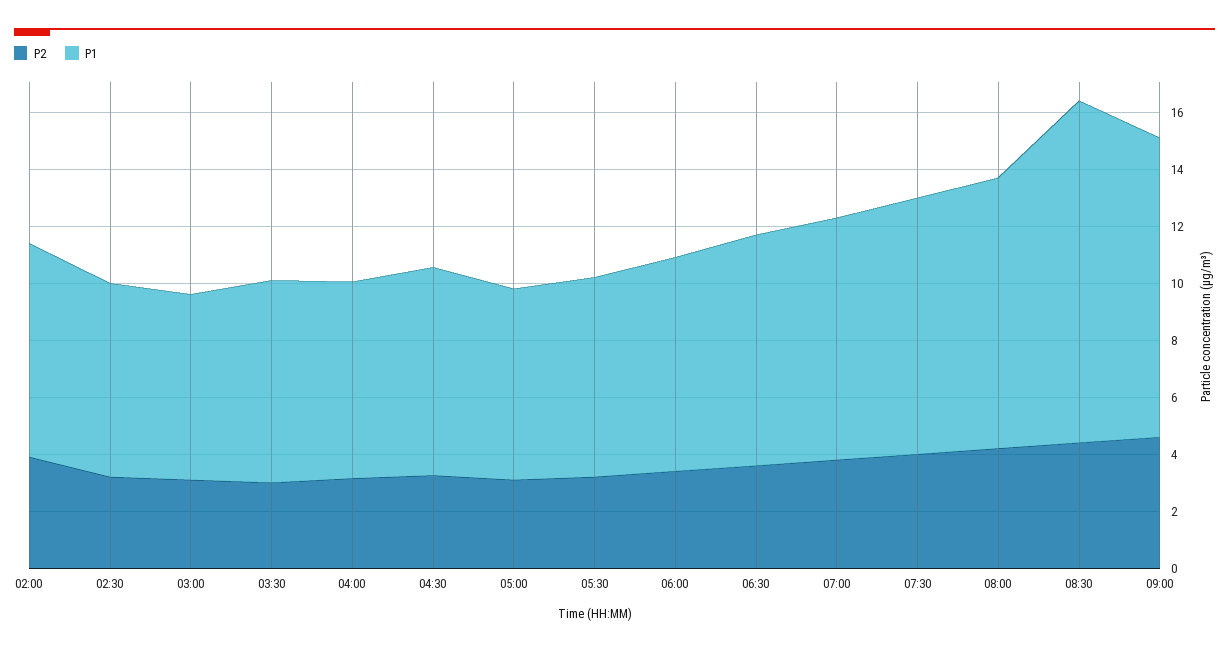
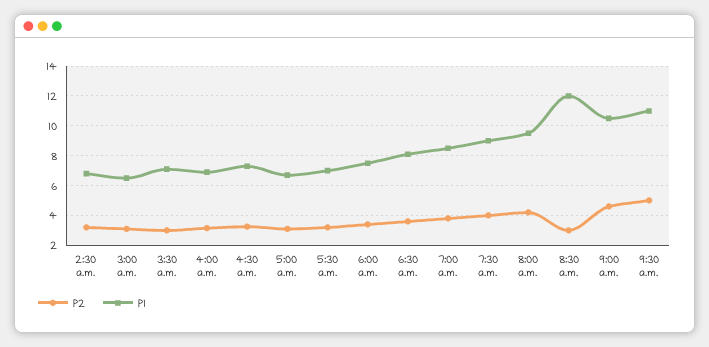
P2, 02:00: 4 -> none
P1, 02:00: 7.5 -> none
P2, 08:30: 4.5 -> 3
P2, 9:30 a.m.: none -> 5
P1, 9:30 a.m.: none -> 11

